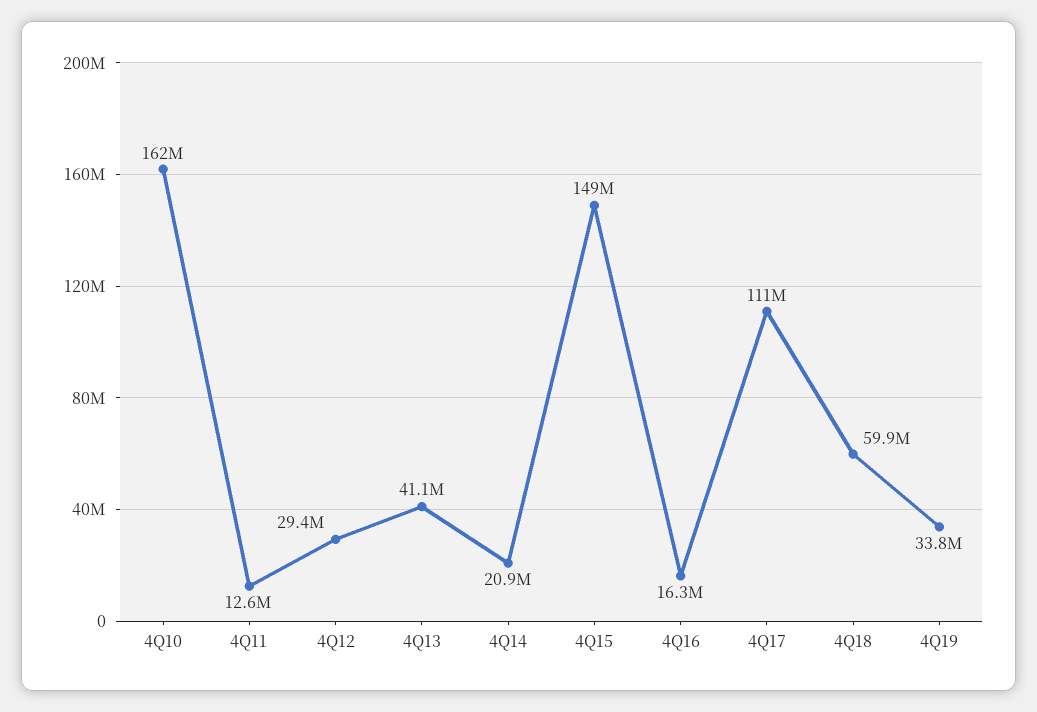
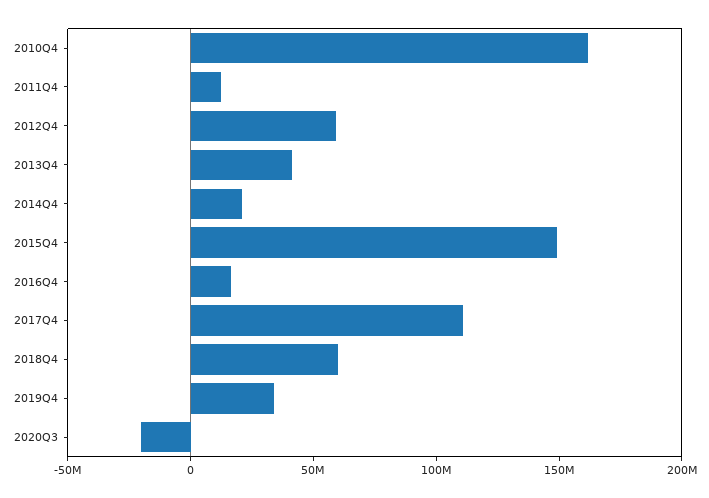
4Q12: 29400000 -> 60000000
2020Q3: none -> -20000000

